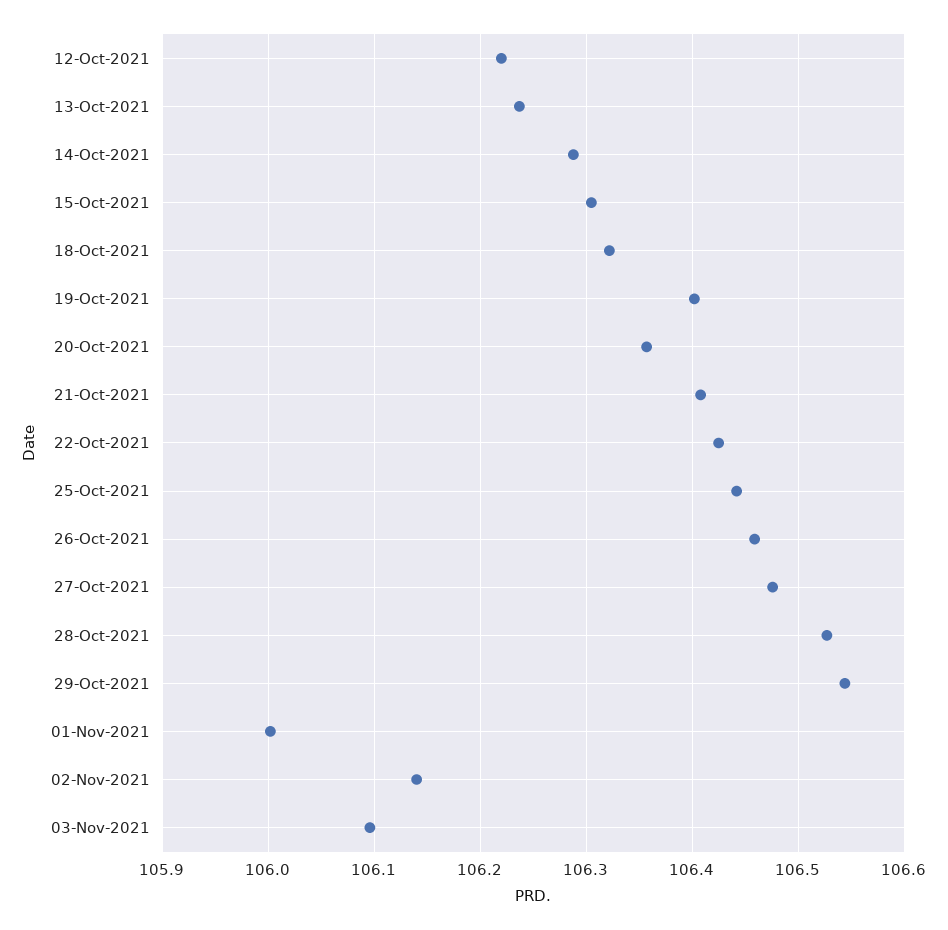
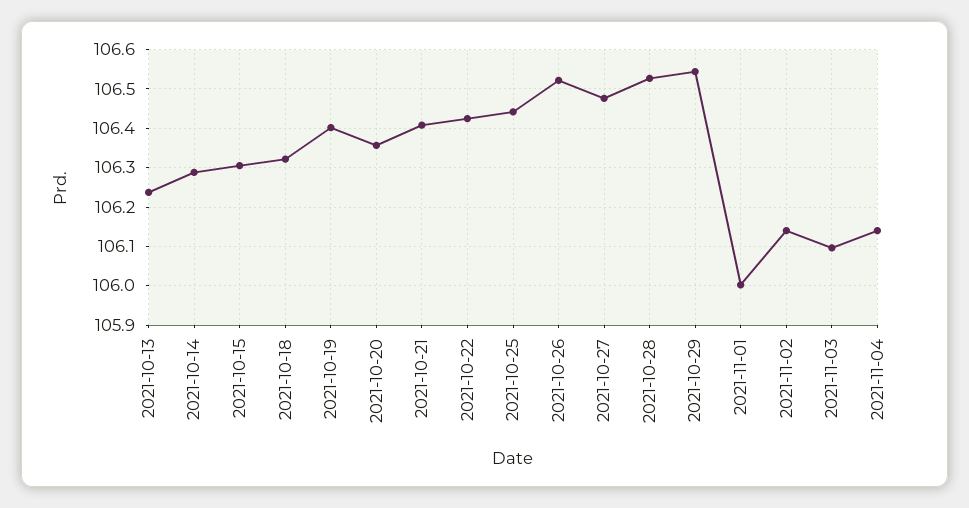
12-Oct-2021: 106.22 -> none
26-Oct-2021: 106.46 -> 106.52
2021-11-04: none -> 106.14

